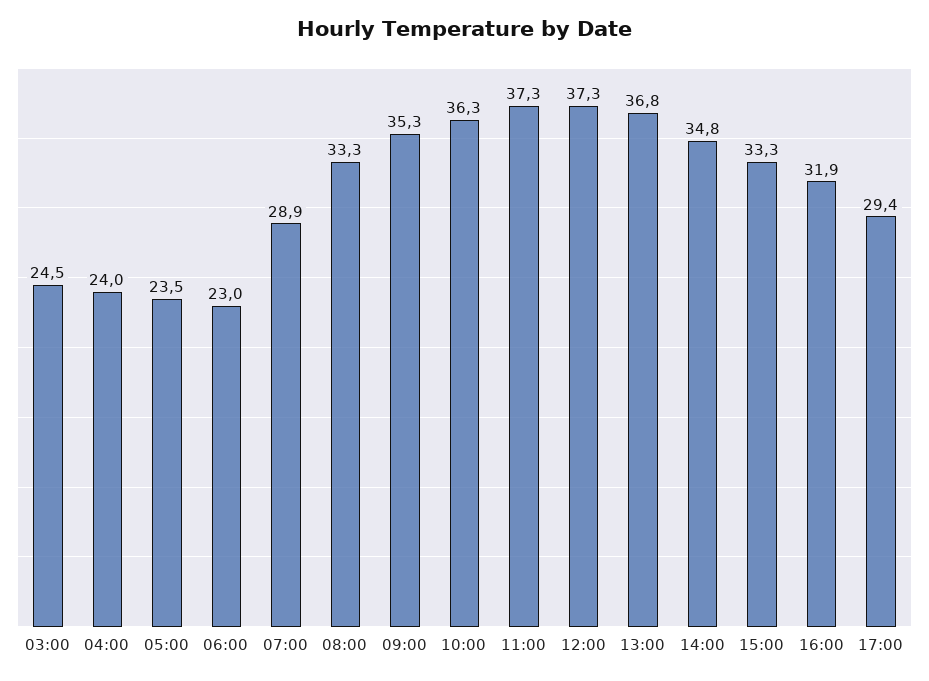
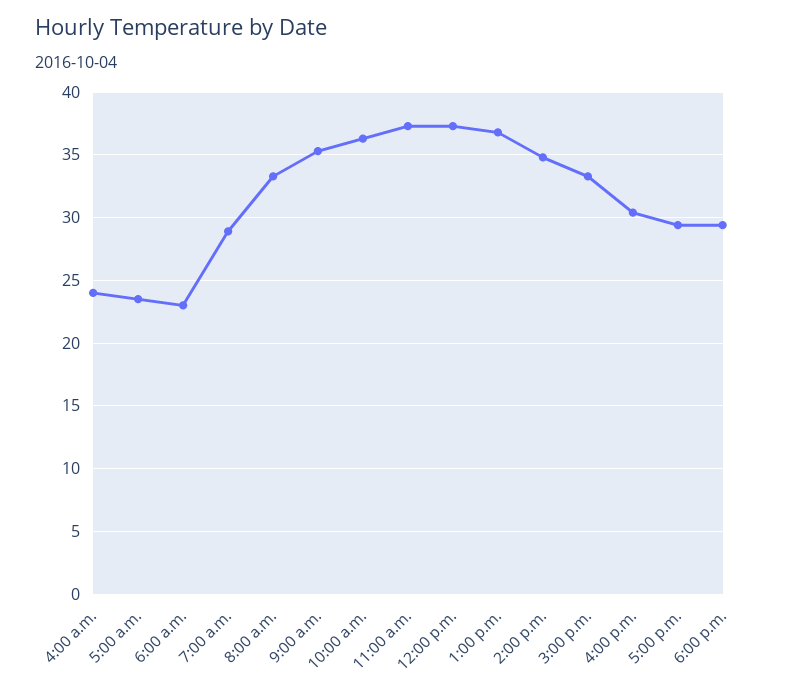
03:00: 24.5 -> none
16:00: 31.9 -> 30.5
6:00 p.m.: none -> 29.5

